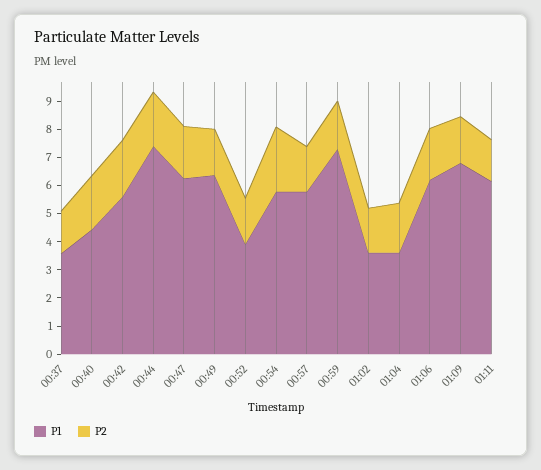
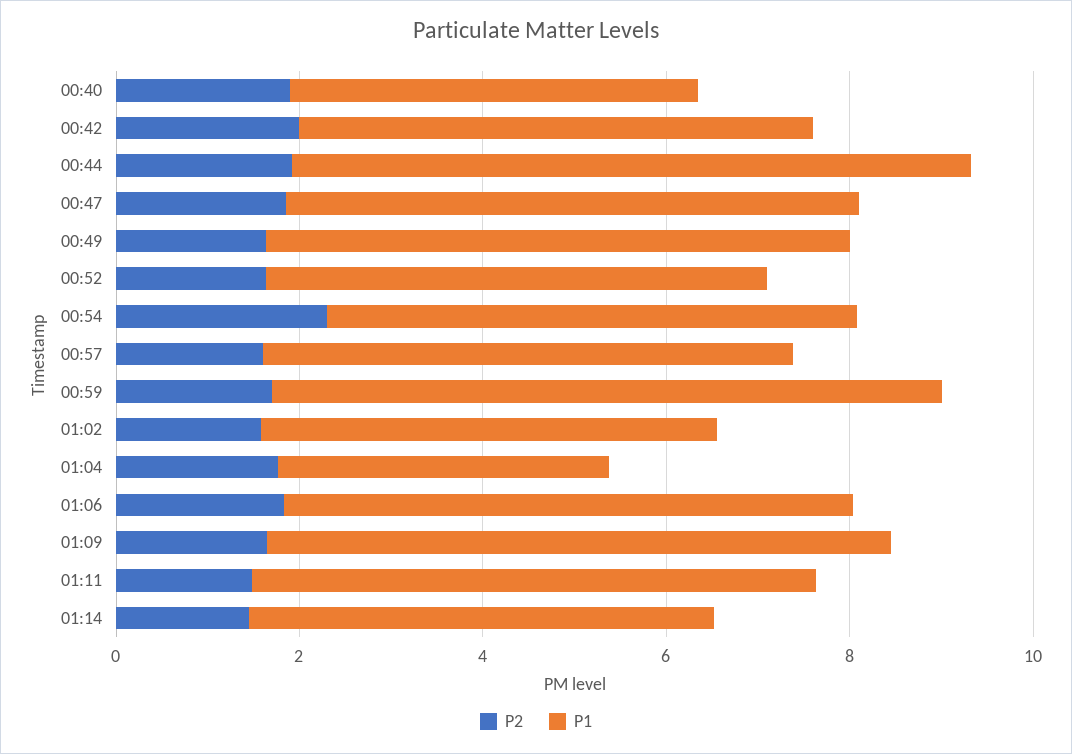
P1, 00:37: 3.5 -> none
P2, 00:37: 1.5 -> none
P1, 00:52: 4 -> 5.5
P1, 01:02: 3.5 -> 5
P2, 01:14: none -> 1.5
P1, 01:14: none -> 5

